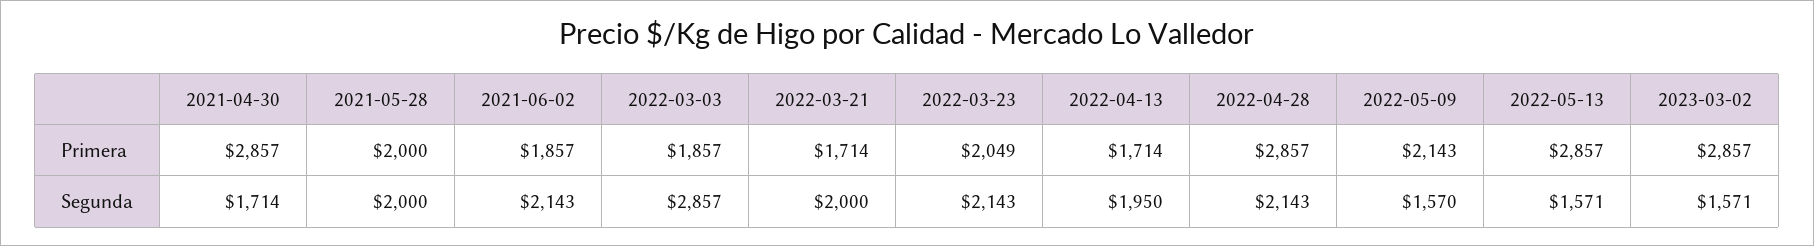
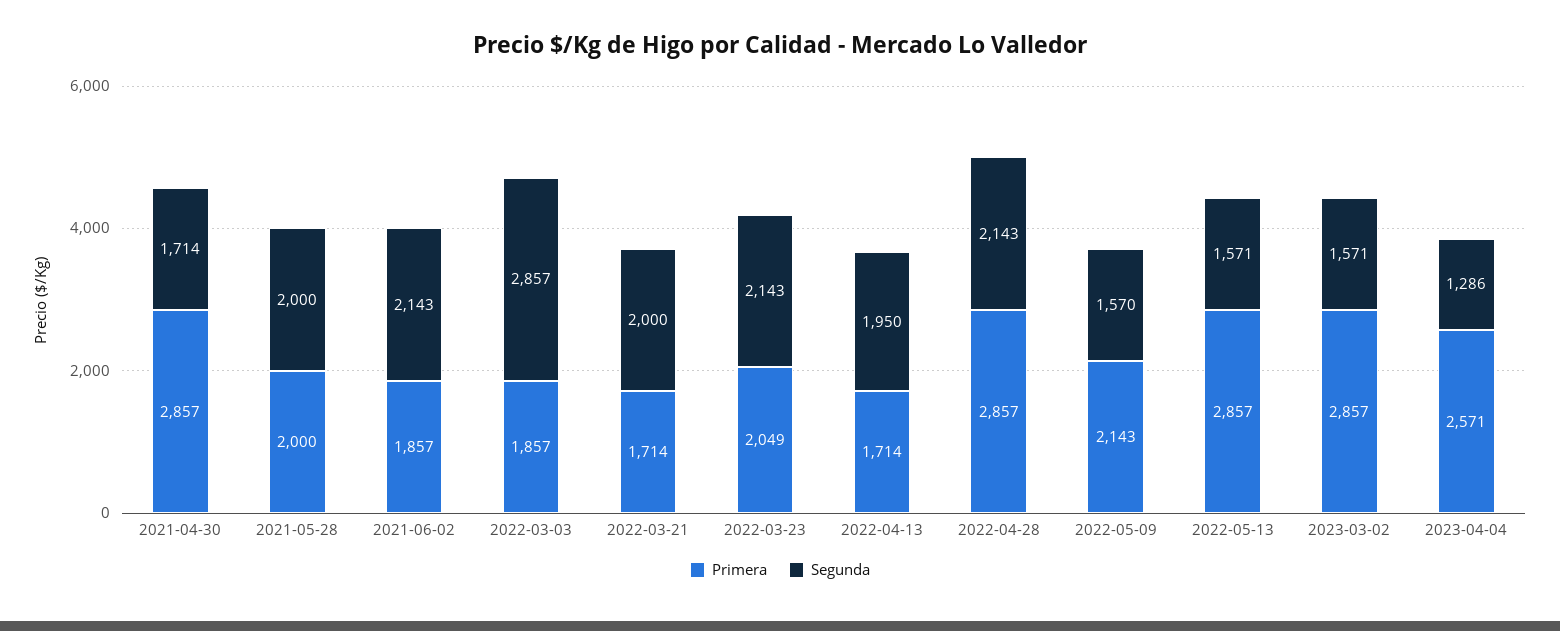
Primera, 2023-04-04: none -> 2571
Segunda, 2023-04-04: none -> 1286

